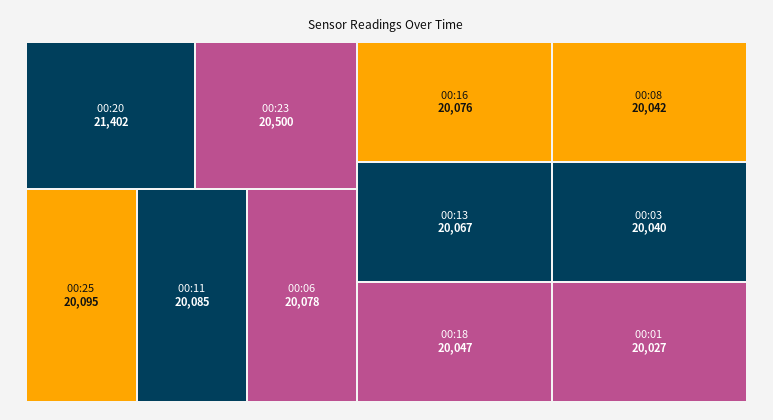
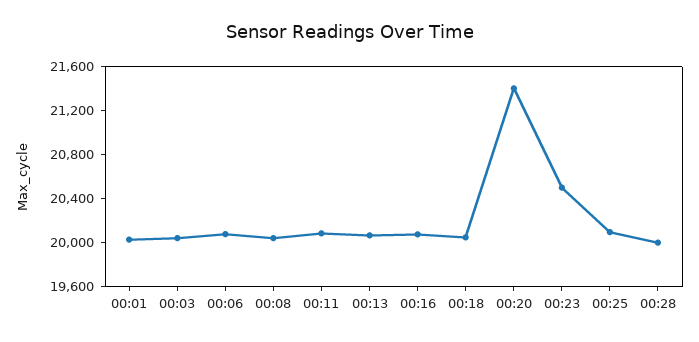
00:28: none -> 20000

